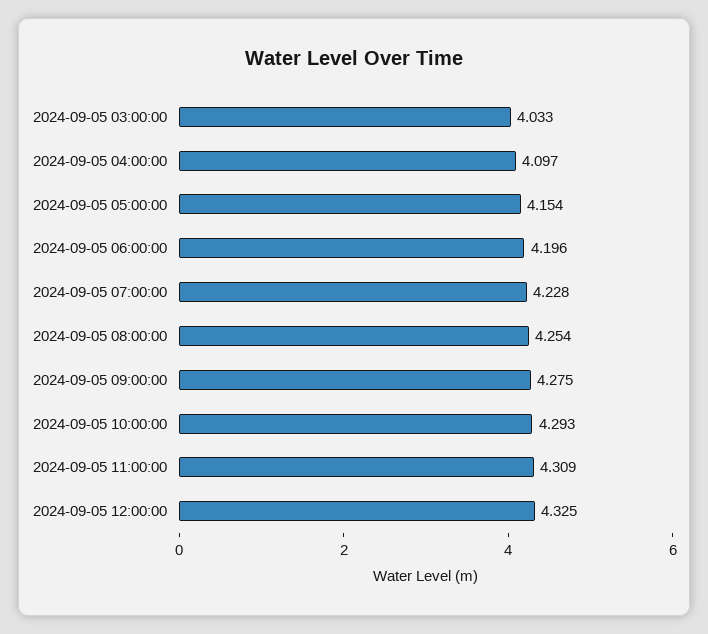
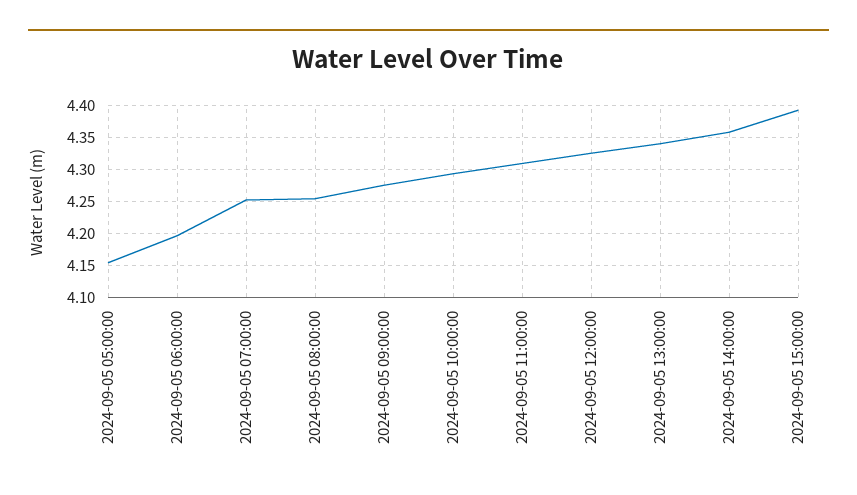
2024-09-05 03:00:00: 4.033 -> none
2024-09-05 04:00:00: 4.097 -> none
2024-09-05 07:00:00: 4.228 -> 4.25
2024-09-05 13:00:00: none -> 4.34
2024-09-05 14:00:00: none -> 4.36
2024-09-05 15:00:00: none -> 4.39

